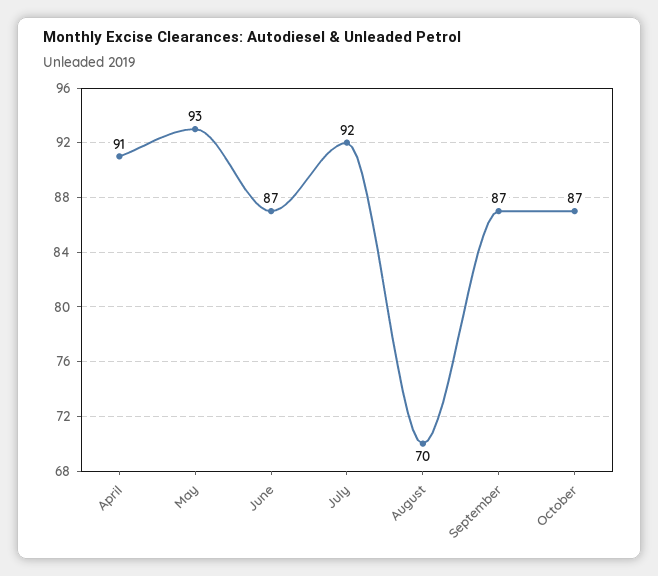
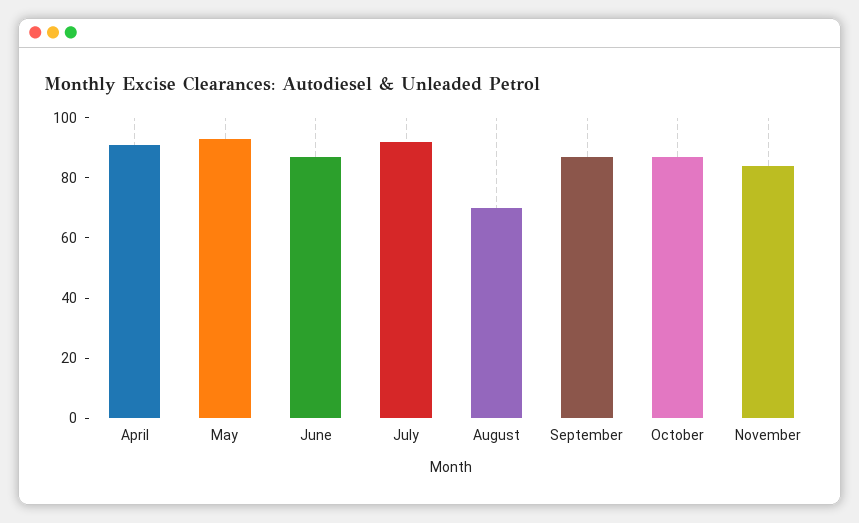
November: none -> 85

